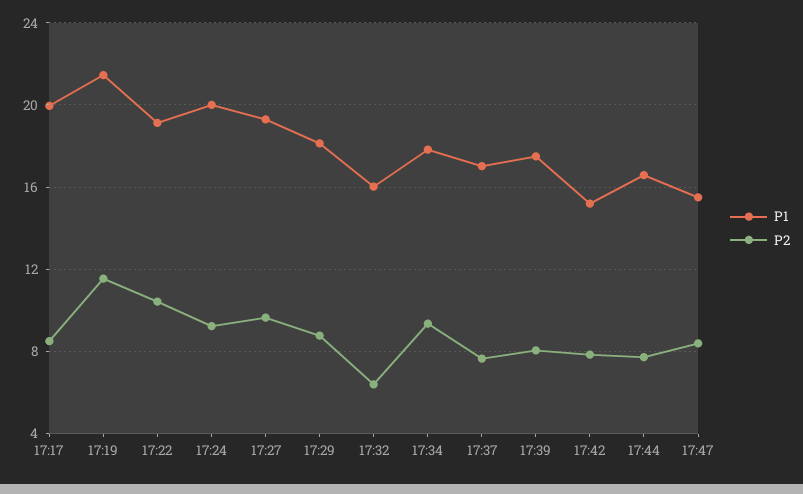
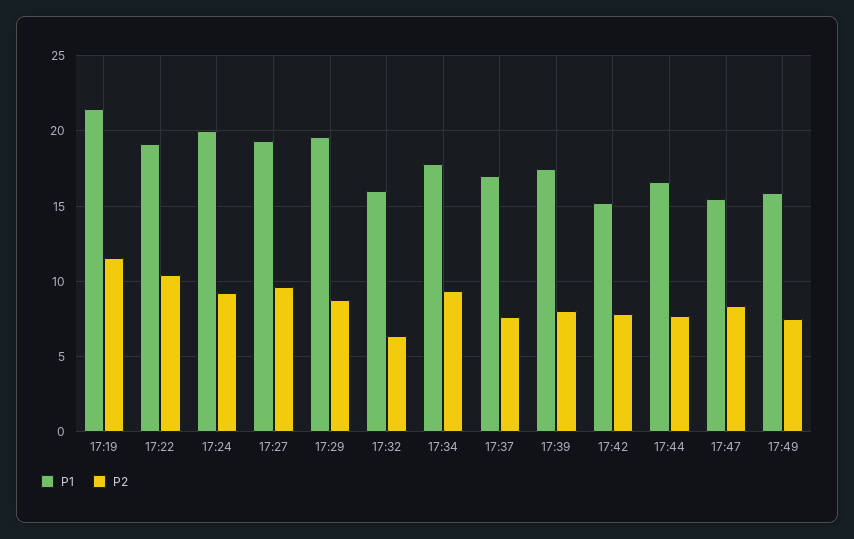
P1, 17:17: 20 -> none
P2, 17:17: 8.5 -> none
P1, 17:29: 18 -> 19.5
P1, 17:49: none -> 16
P2, 17:49: none -> 7.5

